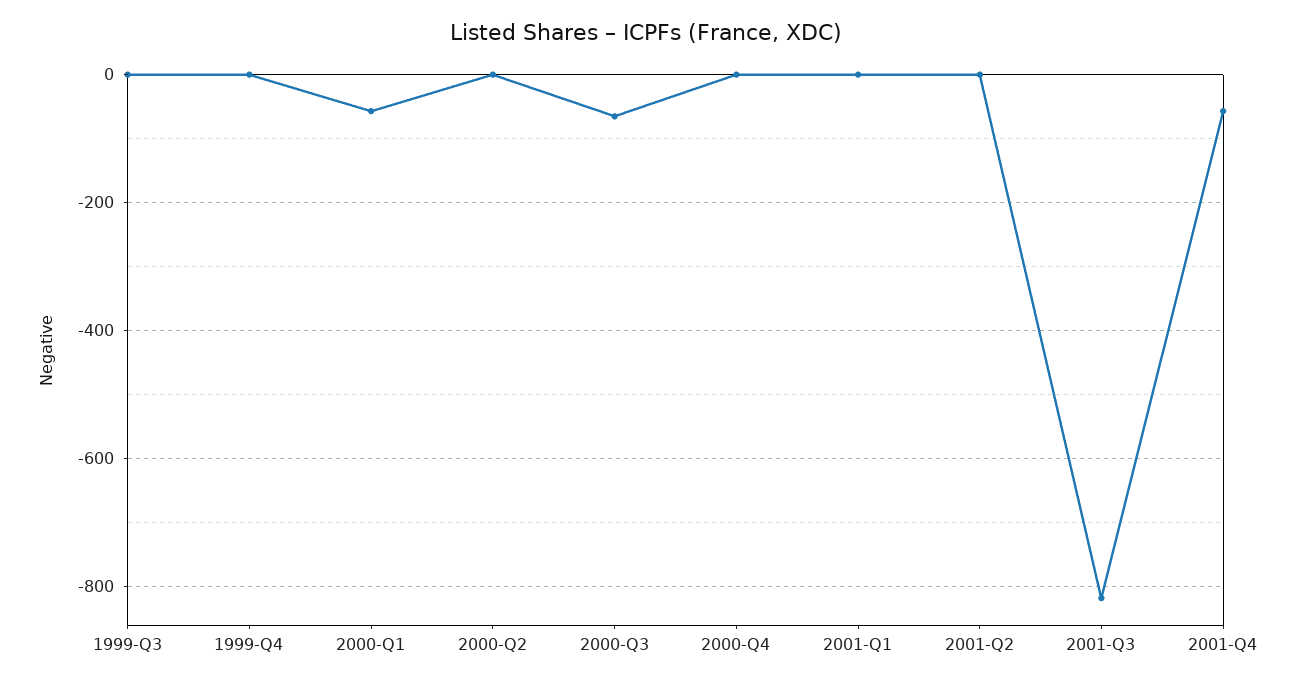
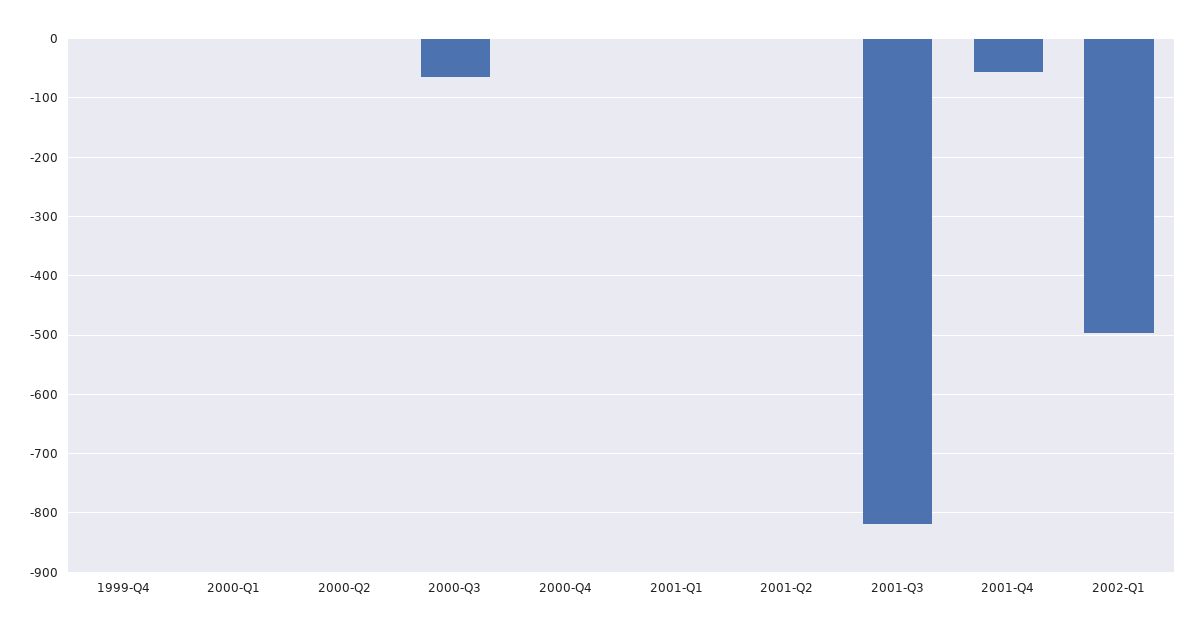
1999-Q3: 0 -> none
2000-Q1: -60 -> 0
2002-Q1: none -> -500

